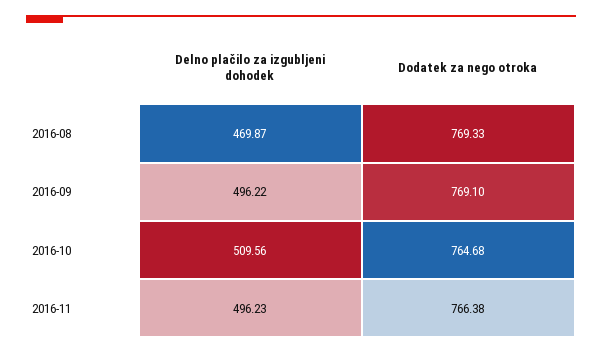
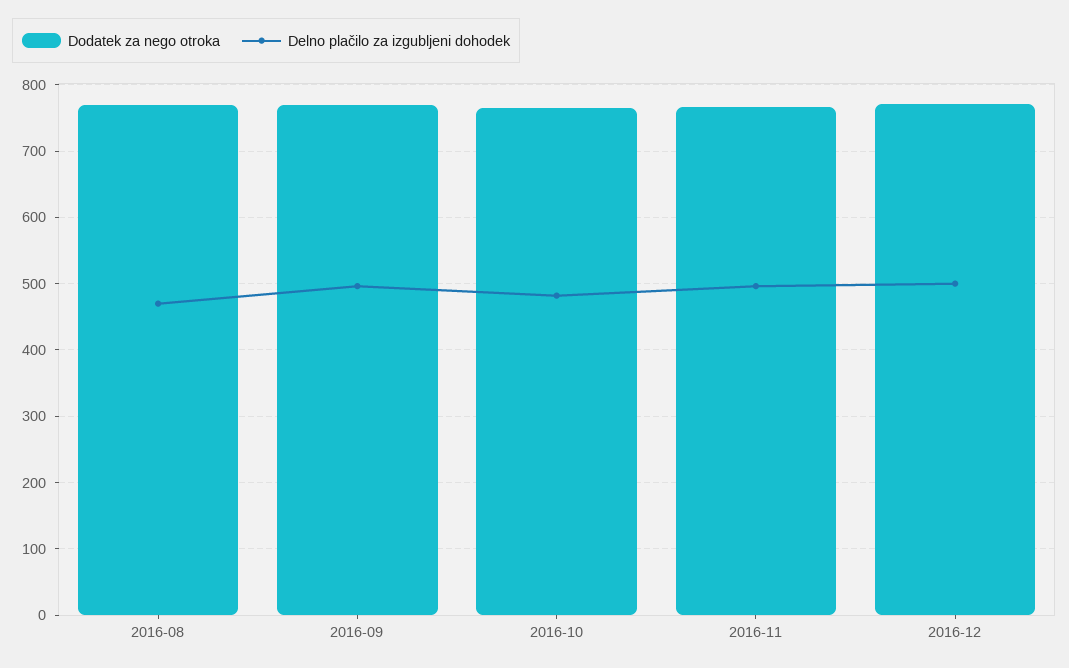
Delno plačilo za izgubljeni dohodek, 2016-10: 509.56 -> 480
Dodatek za nego otroka, 2016-12: none -> 770
Delno plačilo za izgubljeni dohodek, 2016-12: none -> 500

